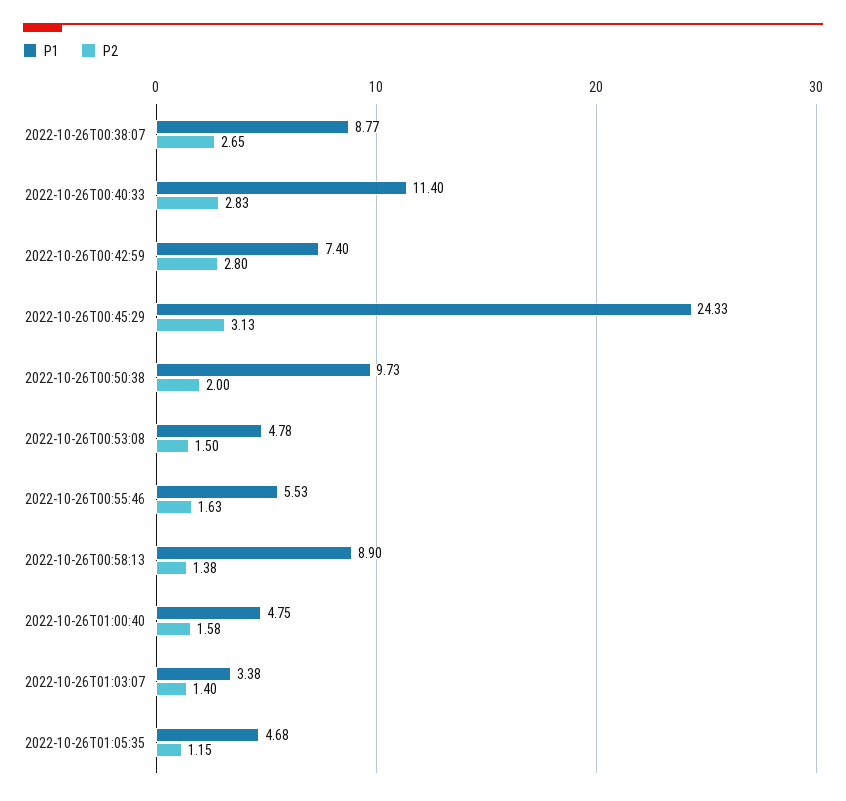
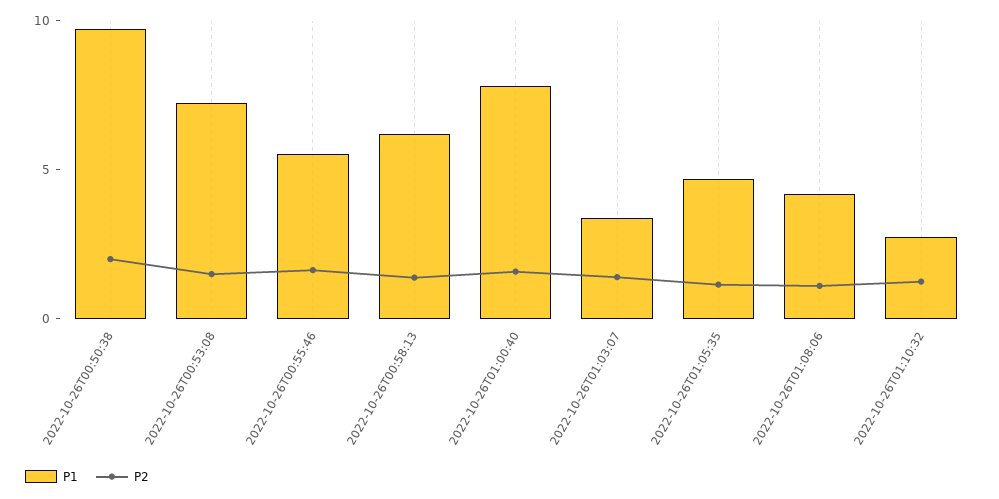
P1, 2022-10-26T00:38:07: 8.77 -> none
P2, 2022-10-26T00:38:07: 2.65 -> none
P1, 2022-10-26T00:40:33: 11.4 -> none
P2, 2022-10-26T00:40:33: 2.83 -> none
P1, 2022-10-26T00:42:59: 7.4 -> none
P2, 2022-10-26T00:42:59: 2.8 -> none
P1, 2022-10-26T00:45:29: 24.33 -> none
P2, 2022-10-26T00:45:29: 3.13 -> none
P1, 2022-10-26T00:53:08: 4.78 -> 7
P1, 2022-10-26T00:58:13: 8.9 -> 6
P1, 2022-10-26T01:00:40: 4.75 -> 8
P1, 2022-10-26T01:08:06: none -> 4
P2, 2022-10-26T01:08:06: none -> 1
P1, 2022-10-26T01:10:32: none -> 3
P2, 2022-10-26T01:10:32: none -> 1

